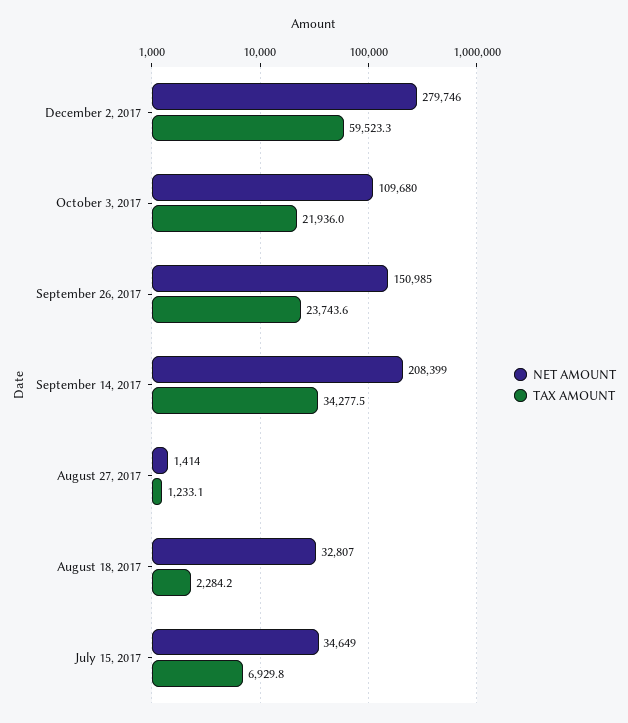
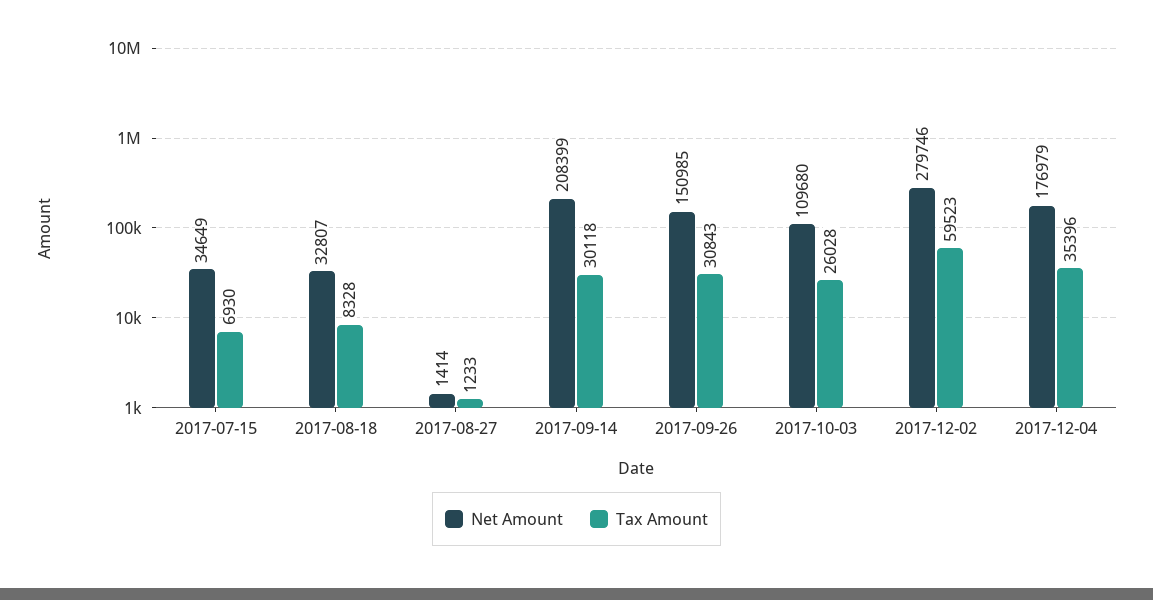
TAX AMOUNT, October 3, 2017: 21936 -> 26028
TAX AMOUNT, September 26, 2017: 23743.6 -> 30843
TAX AMOUNT, September 14, 2017: 34277.5 -> 30118
TAX AMOUNT, August 18, 2017: 2284.2 -> 8328
NET AMOUNT, 2017-12-04: none -> 176979
TAX AMOUNT, 2017-12-04: none -> 35396

